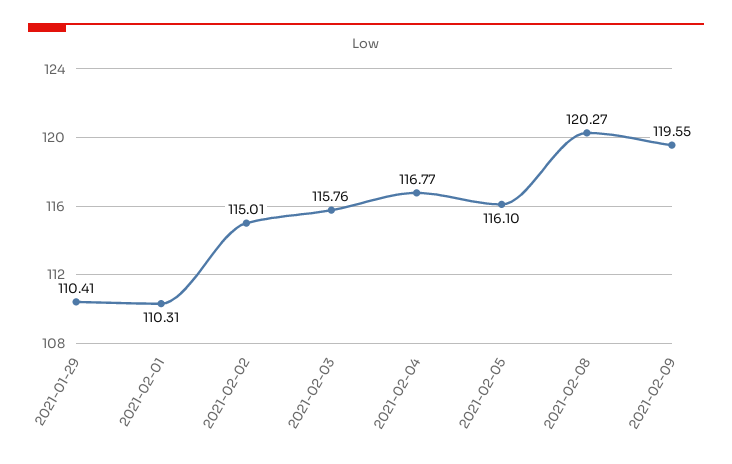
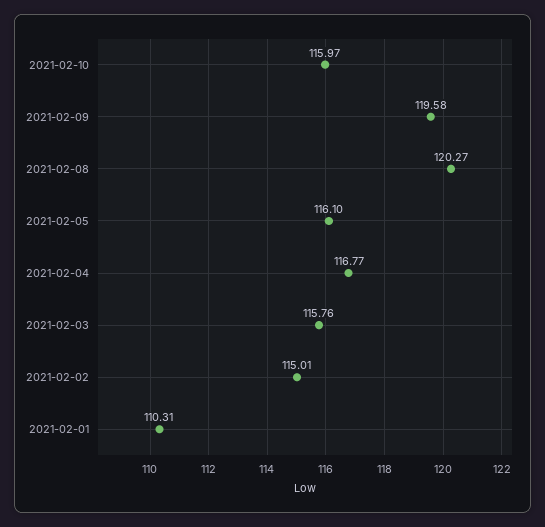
2021-01-29: 110.41 -> none
2021-02-09: 119.55 -> 119.58
2021-02-10: none -> 115.97

